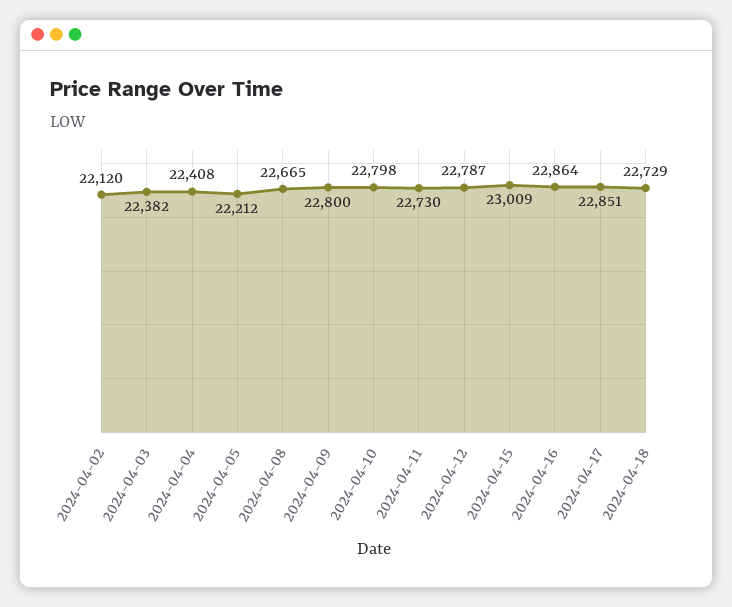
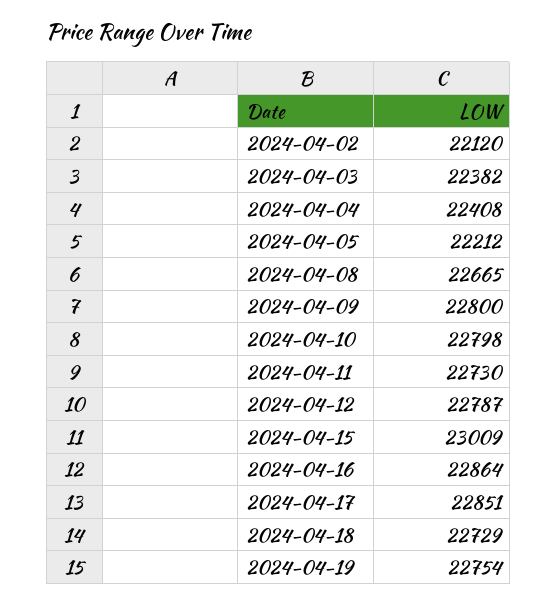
2024-04-19: none -> 22754

